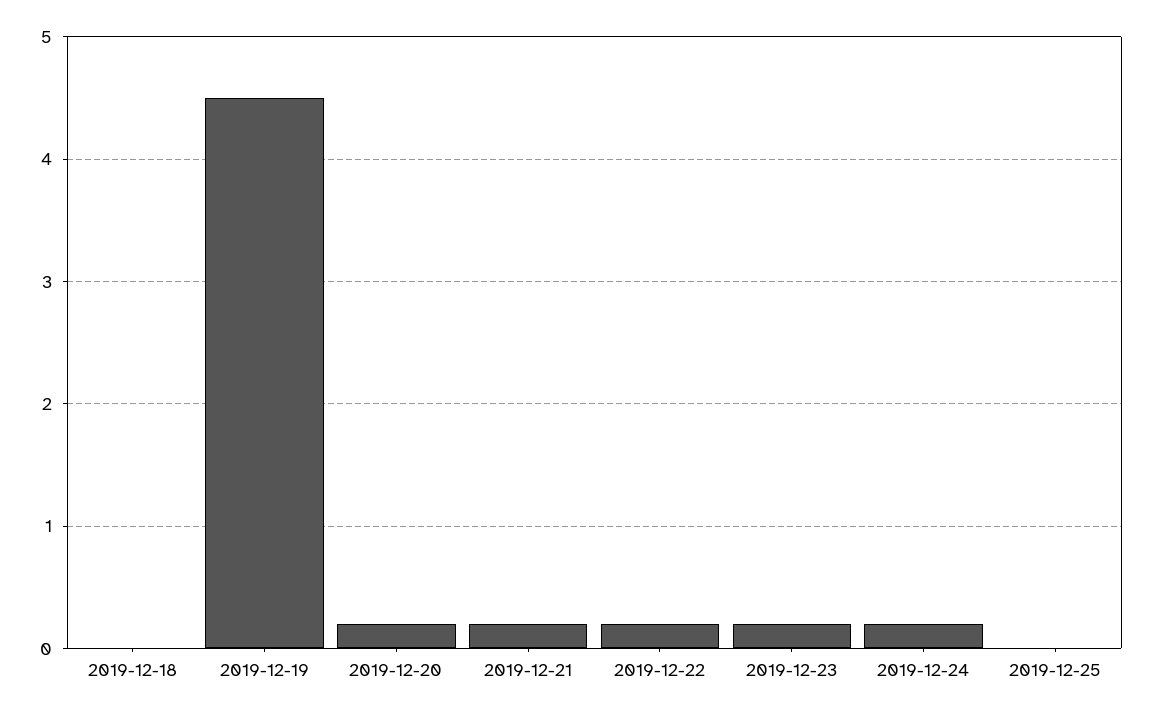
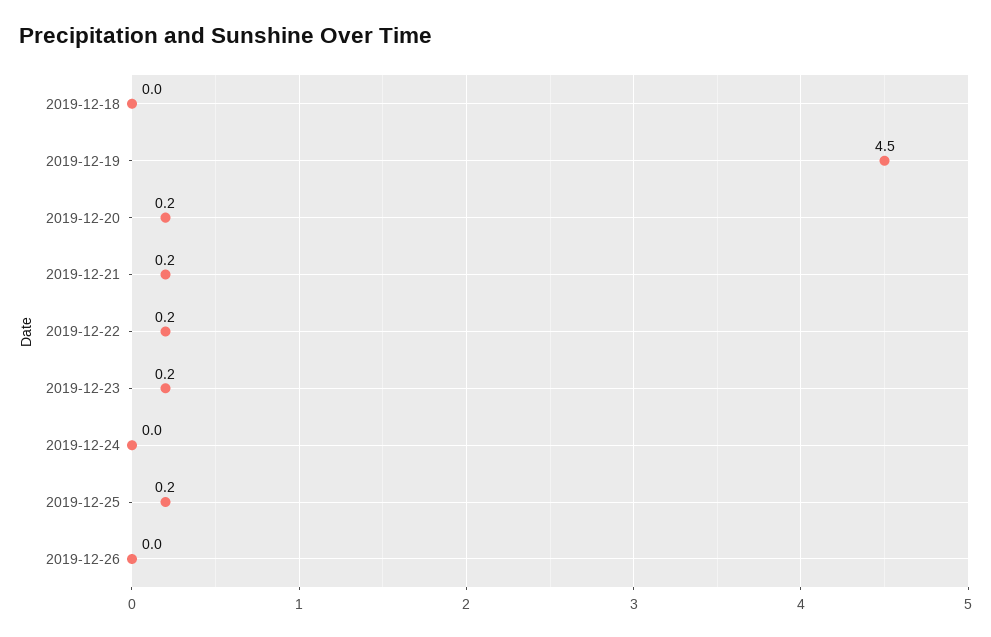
2019-12-24: 0.2 -> 0
2019-12-25: 0 -> 0.2
2019-12-26: none -> 0

